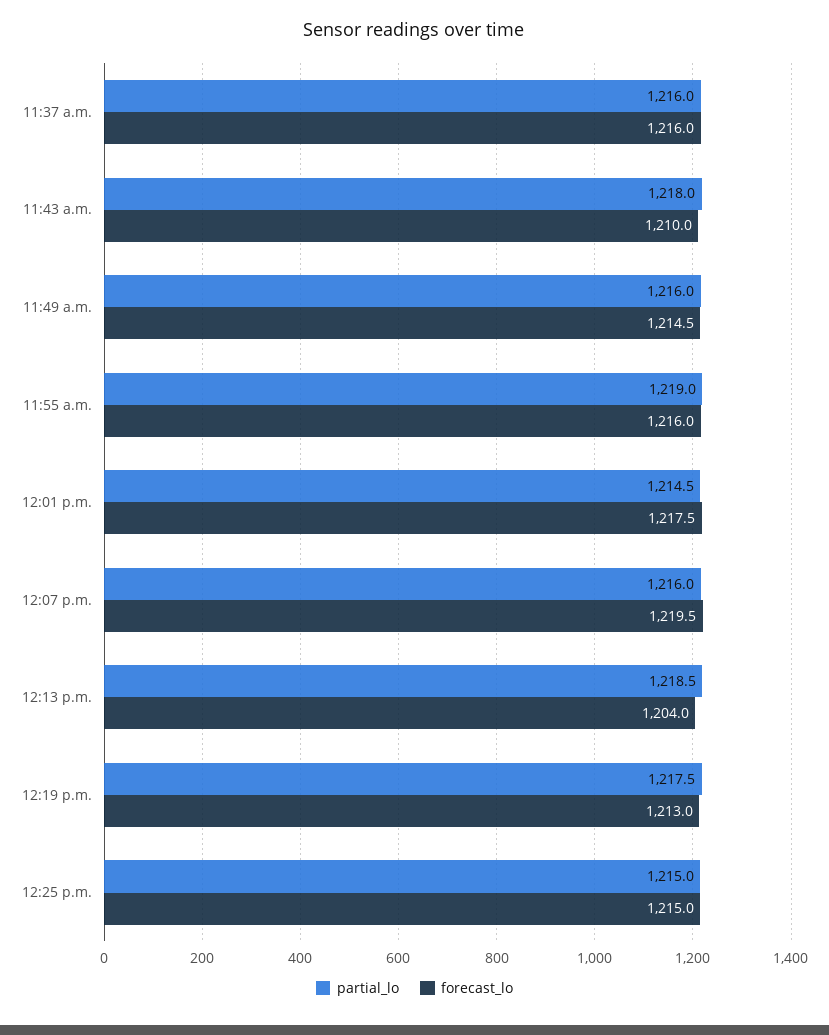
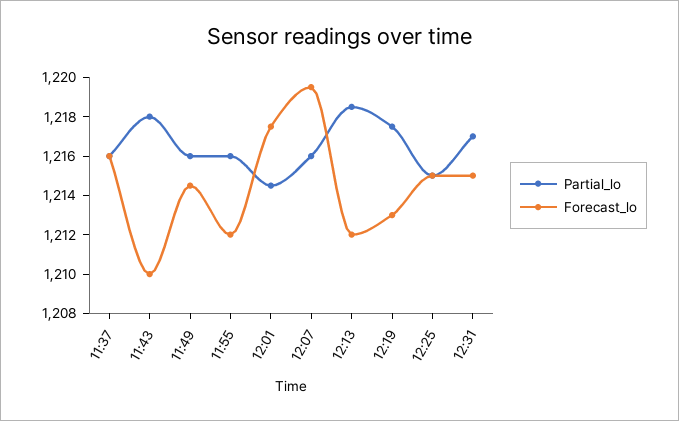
partial_lo, 11:55 a.m.: 1219 -> 1216
forecast_lo, 11:55 a.m.: 1216 -> 1212
forecast_lo, 12:13 p.m.: 1204 -> 1212
partial_lo, 12:31: none -> 1217
forecast_lo, 12:31: none -> 1215

